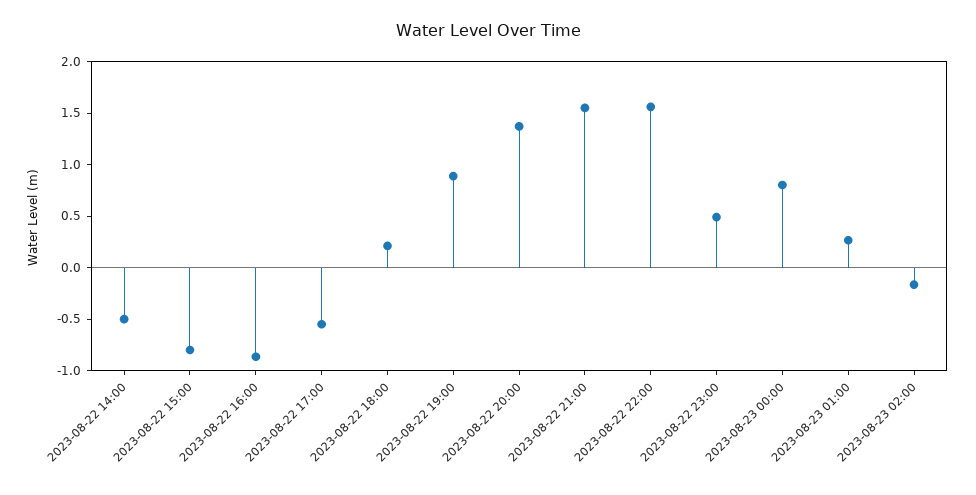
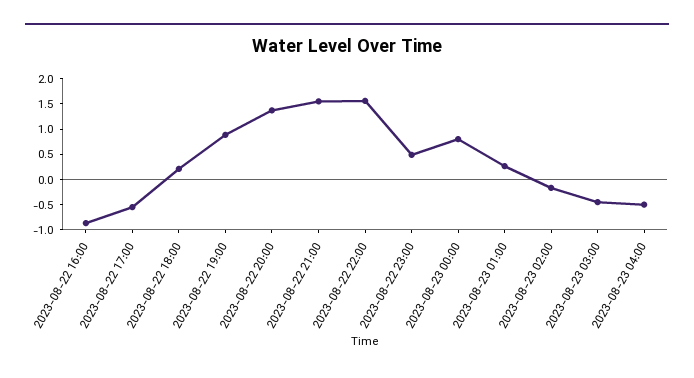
2023-08-22 14:00: -0.5 -> none
2023-08-22 15:00: -0.8 -> none
2023-08-23 03:00: none -> -0.5
2023-08-23 04:00: none -> -0.5

